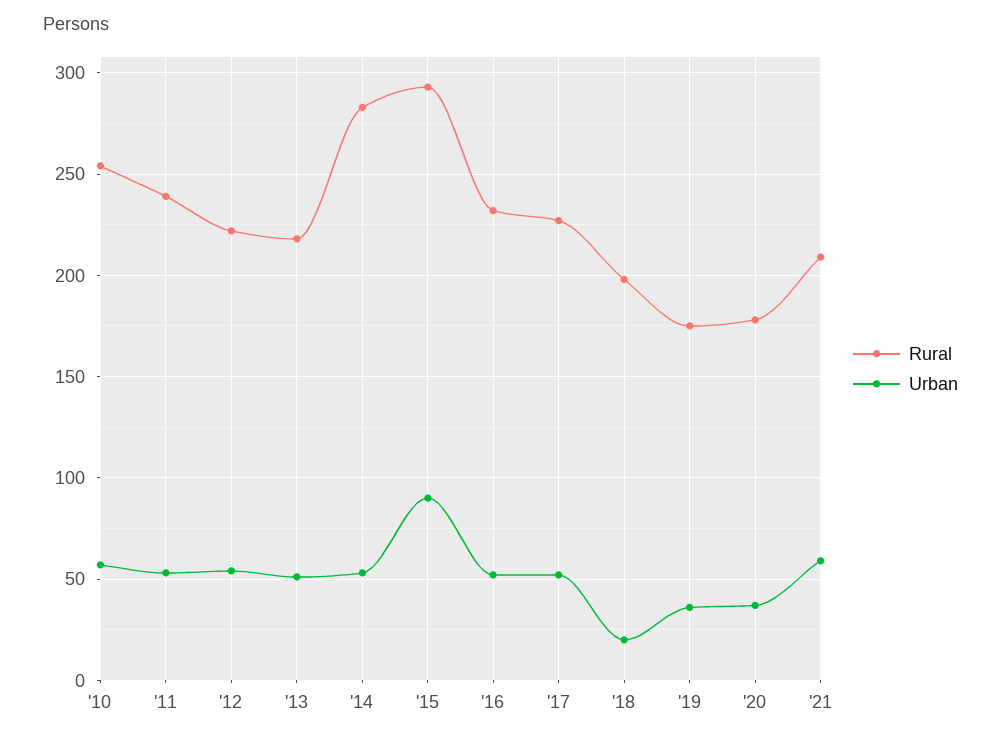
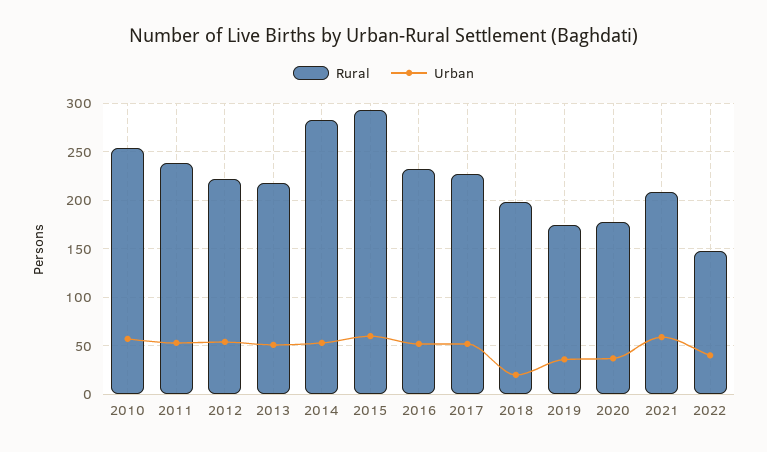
Urban, '15: 90 -> 60
Rural, 2022: none -> 150
Urban, 2022: none -> 40

